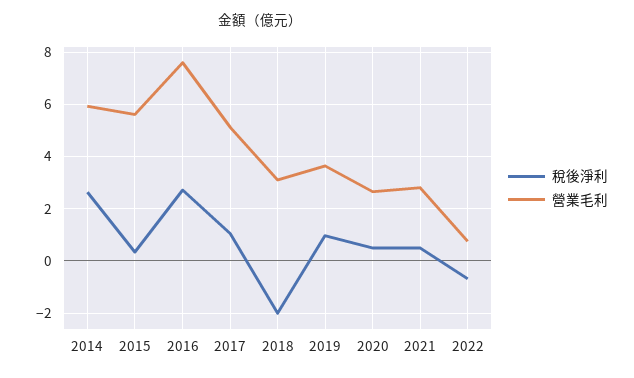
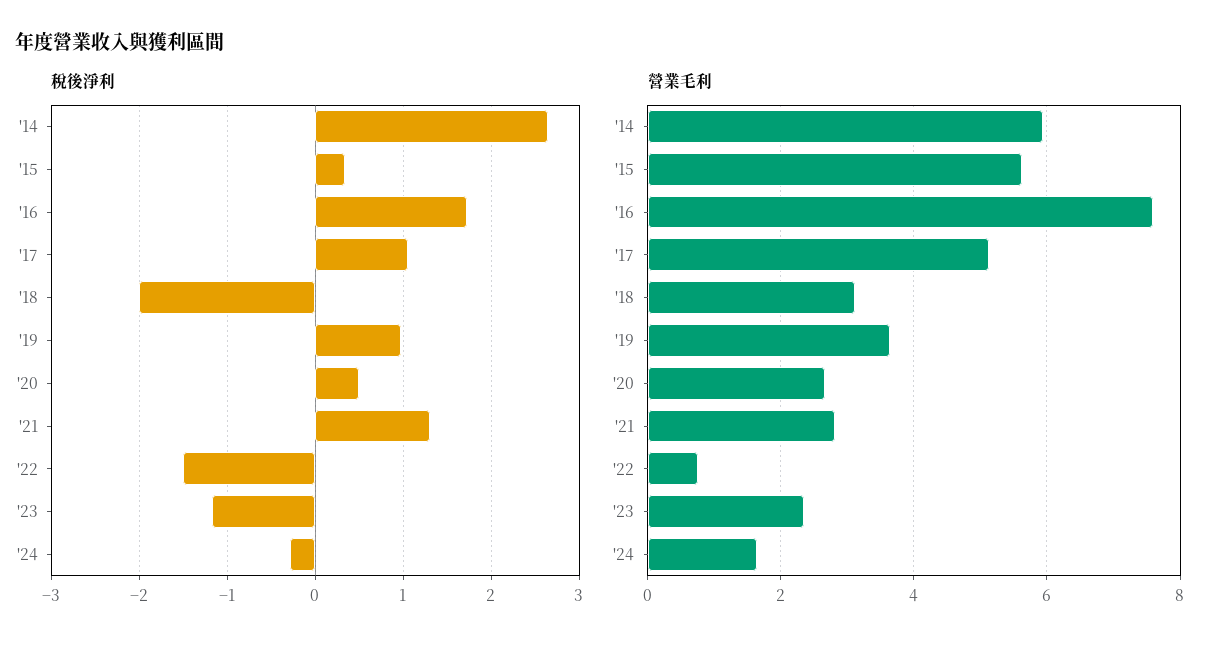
稅後淨利, 2016: 2.75 -> 1.7
稅後淨利, 2021: 0.5 -> 1.3
稅後淨利, 2022: -0.75 -> -1.5
稅後淨利, '23: none -> -1.2
稅後淨利, '24: none -> -0.3
營業毛利, '23: none -> 2.4
營業毛利, '24: none -> 1.6

